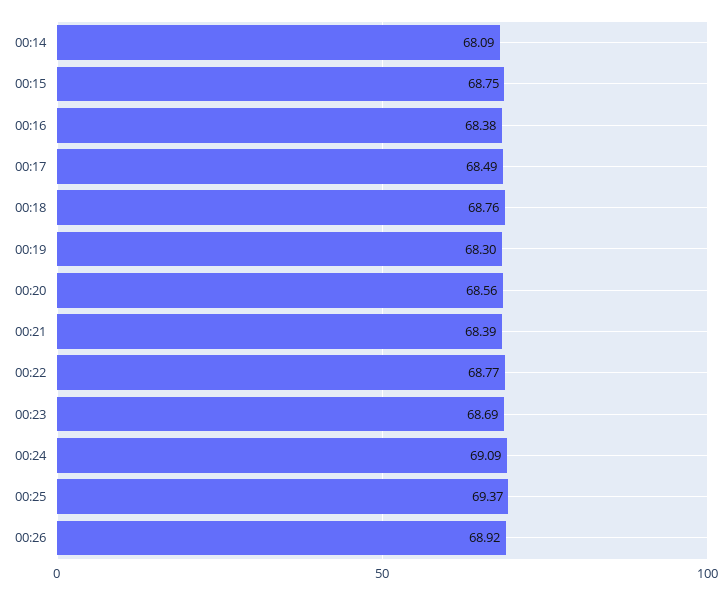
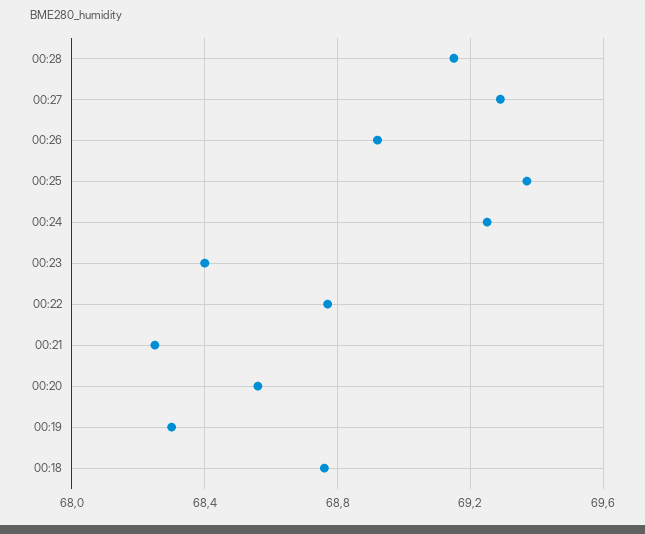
00:14: 68.09 -> none
00:15: 68.75 -> none
00:16: 68.38 -> none
00:17: 68.49 -> none
00:21: 68.39 -> 68.25
00:23: 68.69 -> 68.4
00:24: 69.09 -> 69.25
00:28: none -> 69.15
00:27: none -> 69.3

